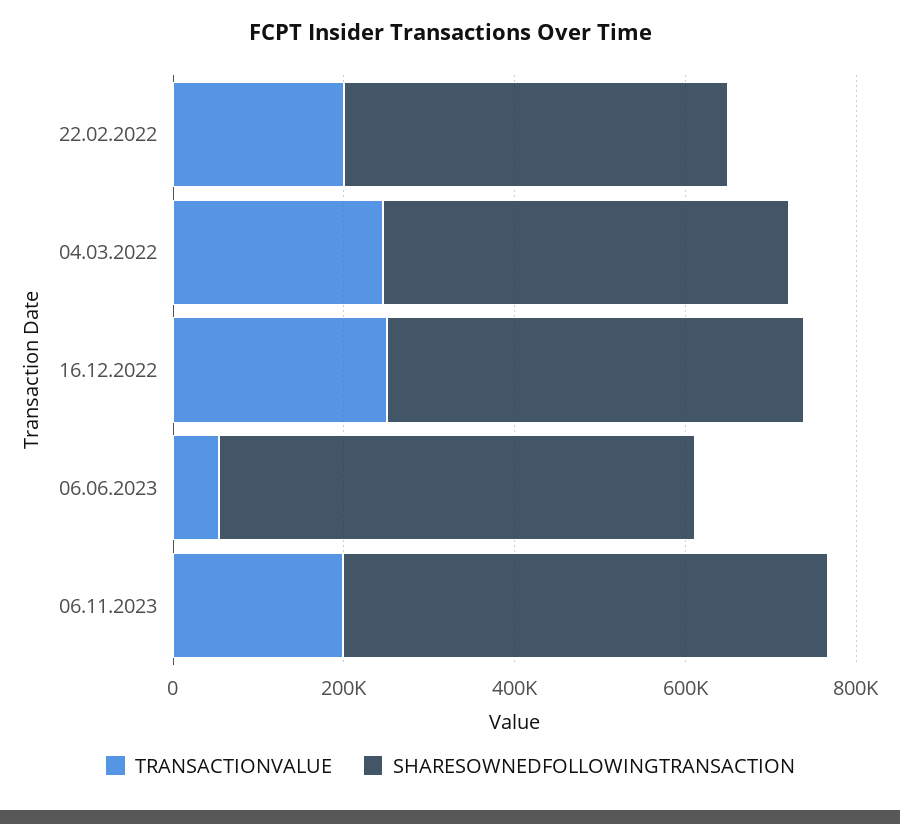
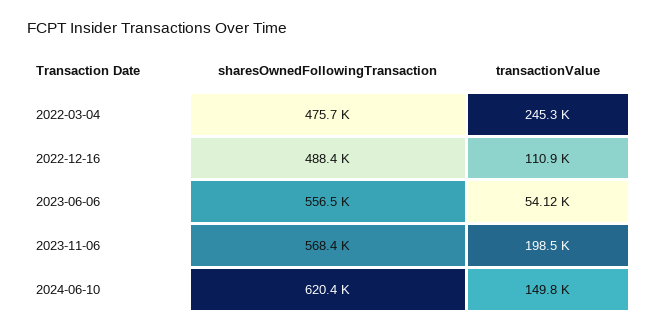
TRANSACTIONVALUE, 22.02.2022: 200000 -> none
SHARESOWNEDFOLLOWINGTRANSACTION, 22.02.2022: 450000 -> none
TRANSACTIONVALUE, 16.12.2022: 250000 -> 110900
SHARESOWNEDFOLLOWINGTRANSACTION, 2024-06-10: none -> 620400
TRANSACTIONVALUE, 2024-06-10: none -> 149800

